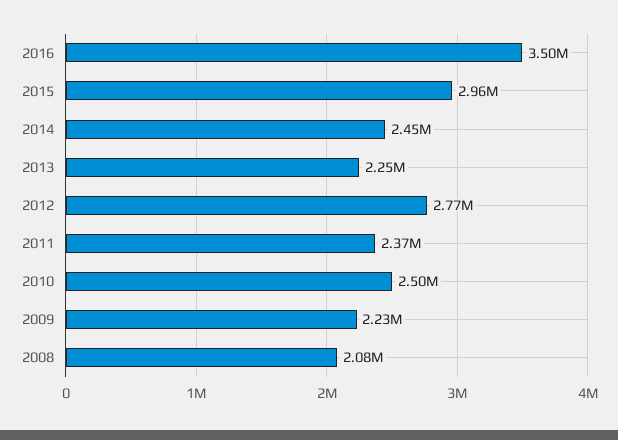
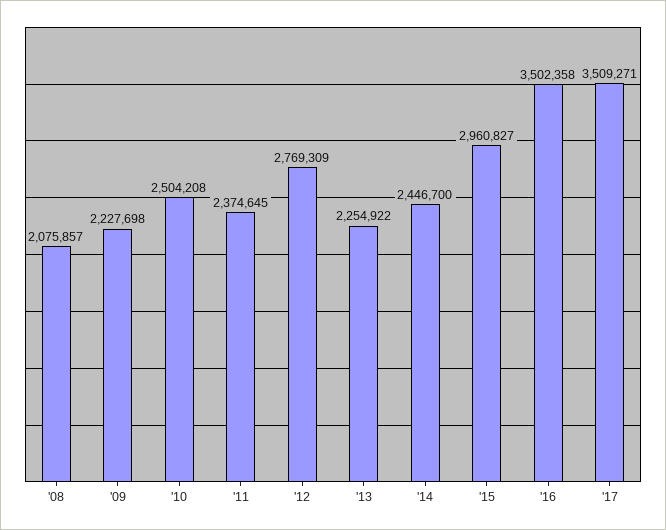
'17: none -> 3509271

